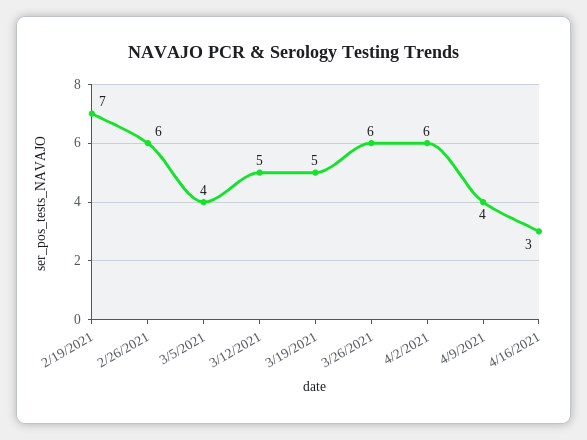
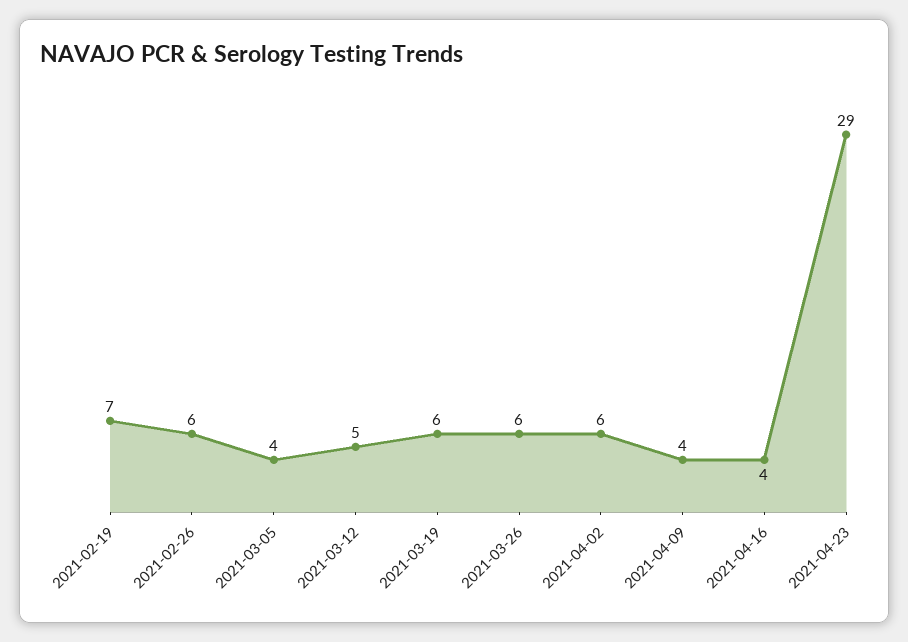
3/19/2021: 5 -> 6
4/16/2021: 3 -> 4
2021-04-23: none -> 29

